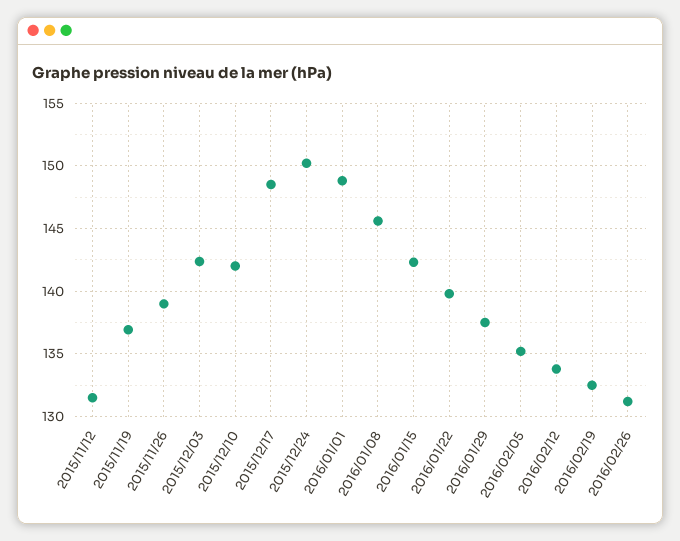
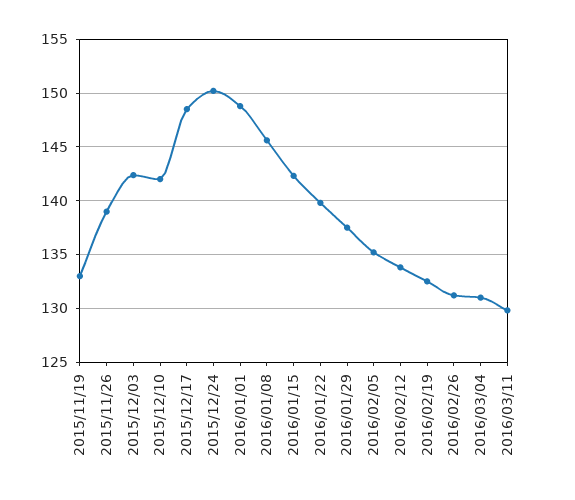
2015/11/12: 131.5 -> none
2015/11/19: 137 -> 133
2016/03/04: none -> 131
2016/03/11: none -> 130

